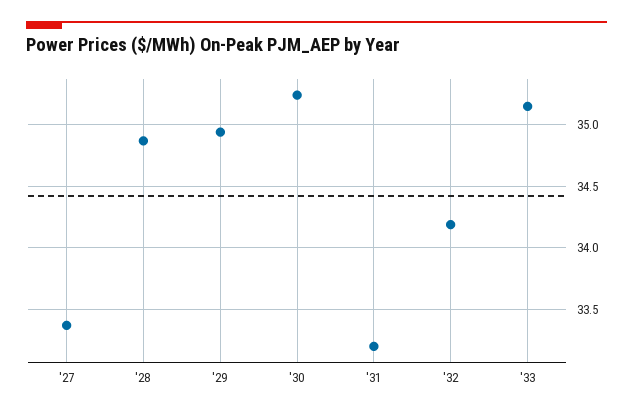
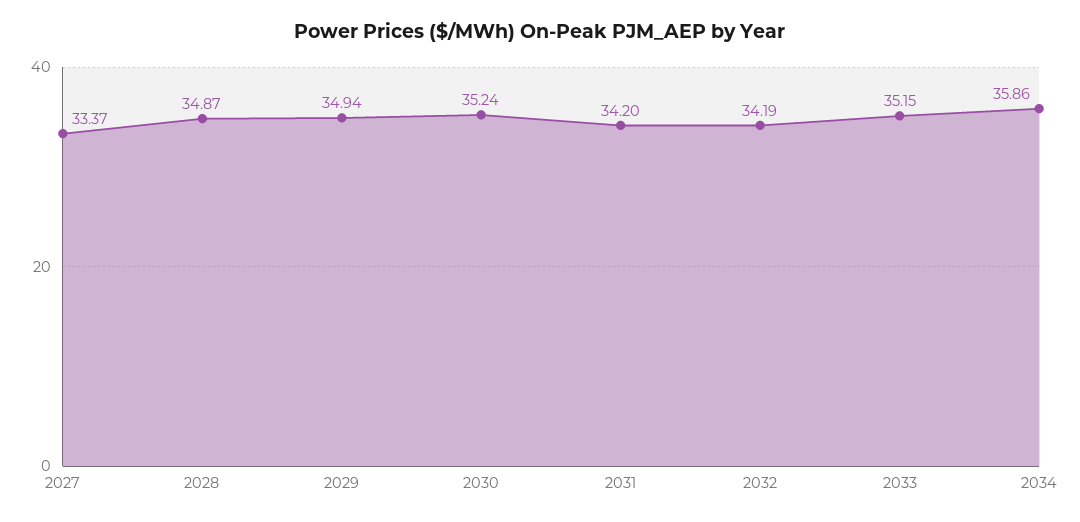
'31: 33.2 -> 34.2
2034: none -> 35.86

